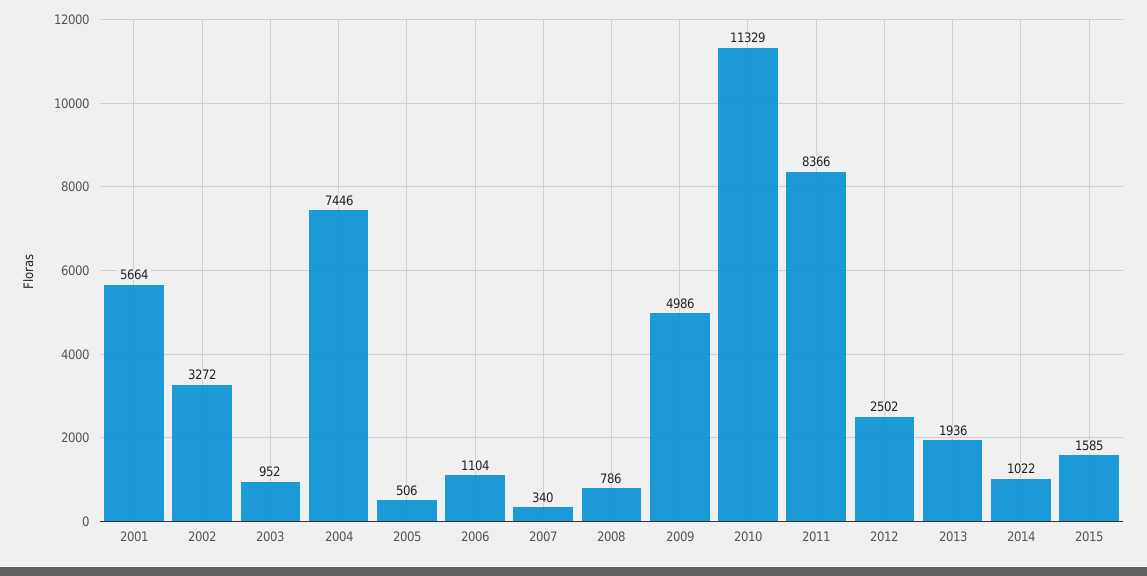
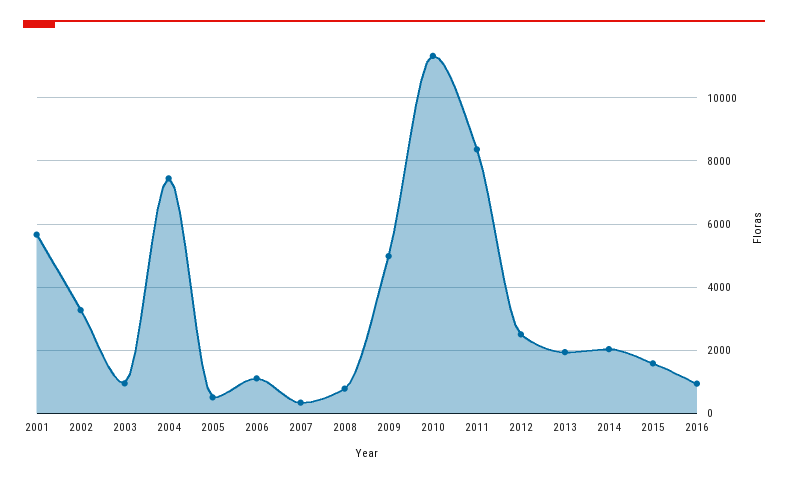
2014: 1022 -> 2000
2016: none -> 1000

